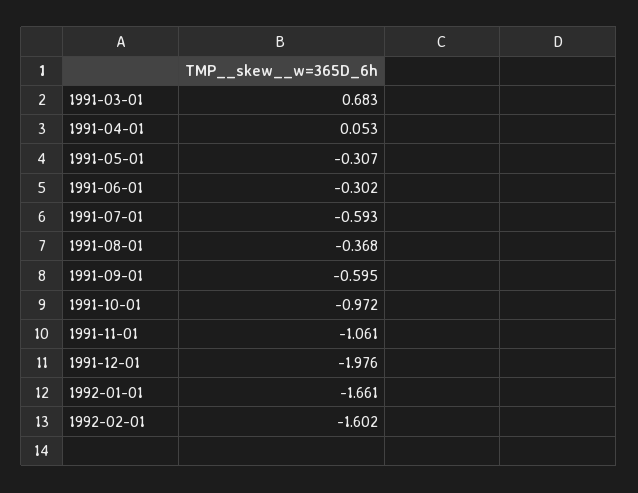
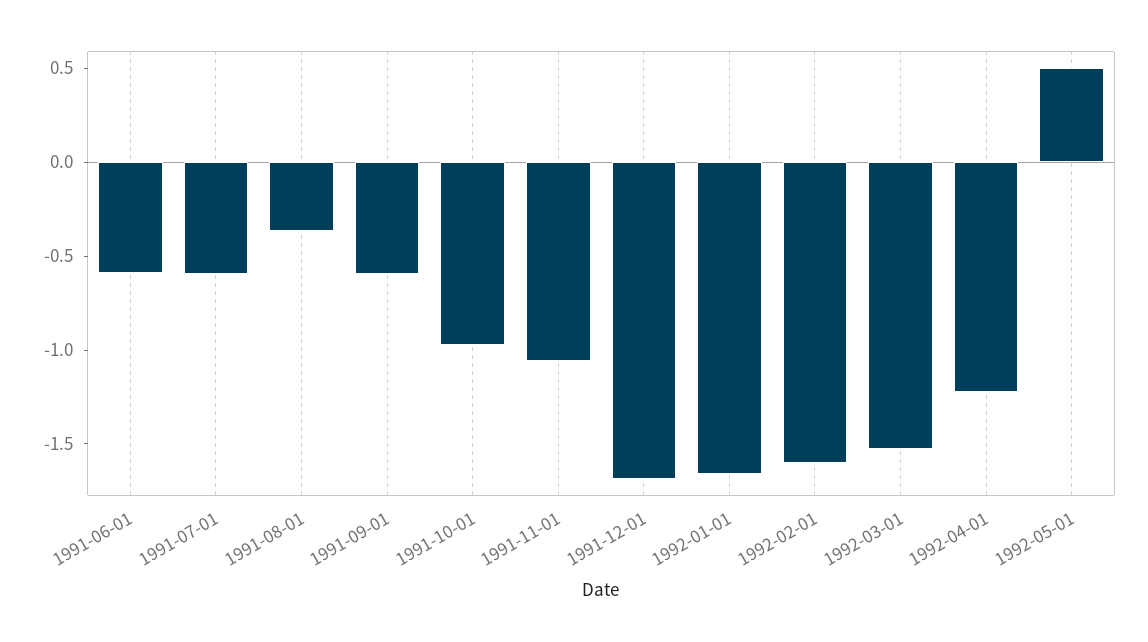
1991-03-01: 0.683 -> none
1991-04-01: 0.053 -> none
1991-05-01: -0.307 -> none
1991-06-01: -0.302 -> -0.6
1991-12-01: -1.976 -> -1.7
1992-03-01: none -> -1.5
1992-04-01: none -> -1.2
1992-05-01: none -> 0.5

